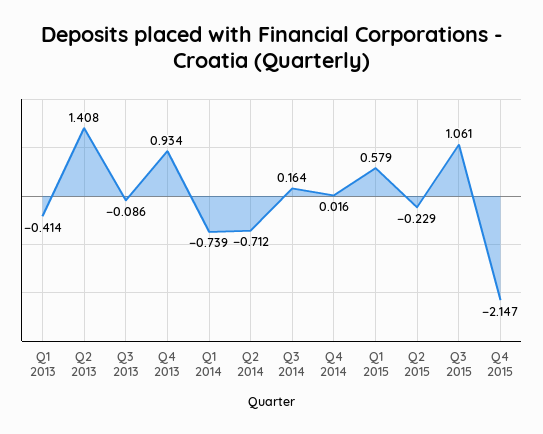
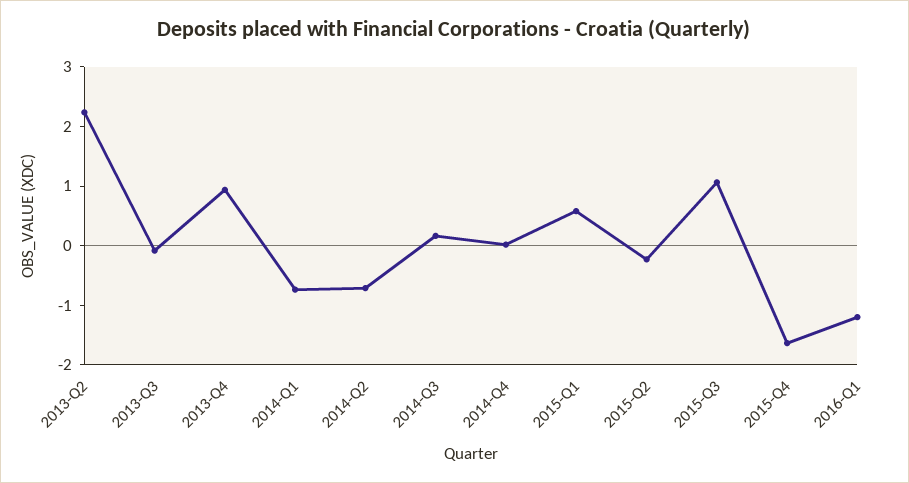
Q1 2013: -0.414 -> none
Q2 2013: 1.408 -> 2.2
Q4 2015: -2.147 -> -1.6
2016-Q1: none -> -1.2

